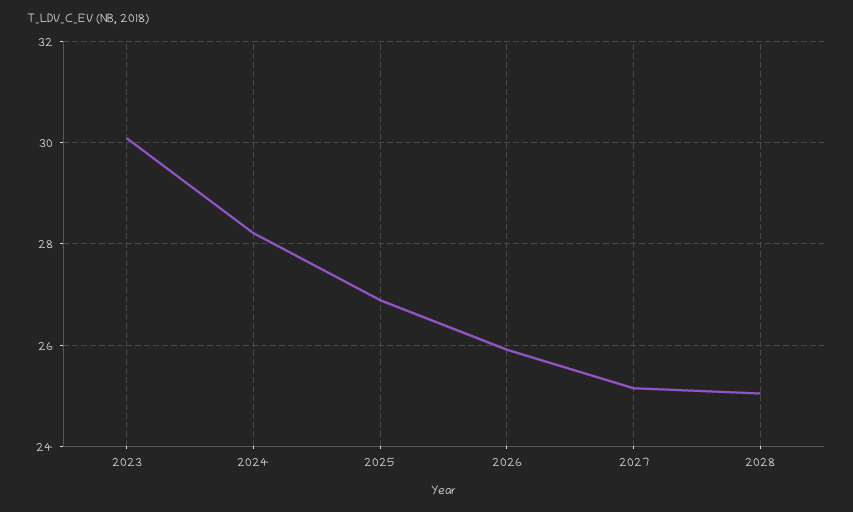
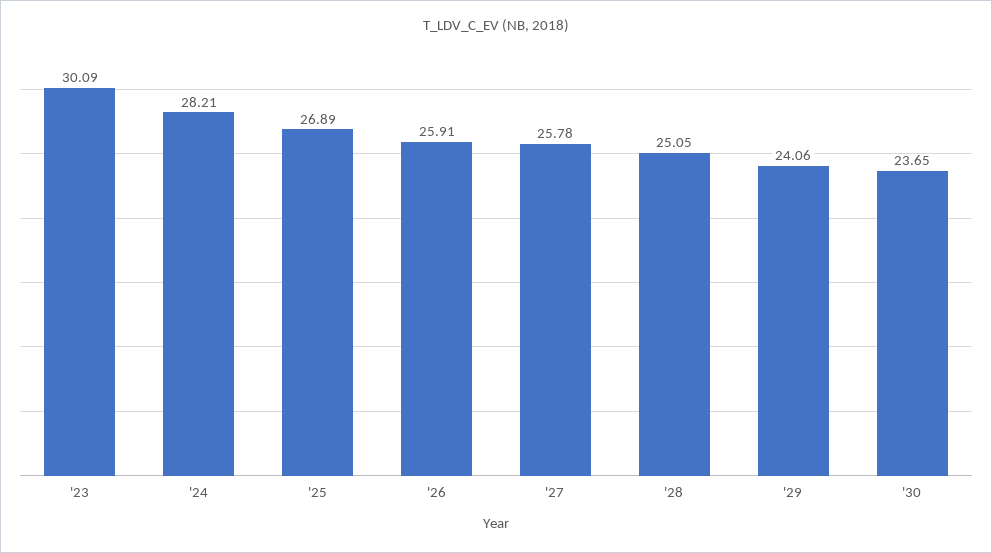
2027: 25.2 -> 25.78
'29: none -> 24.06
'30: none -> 23.65

